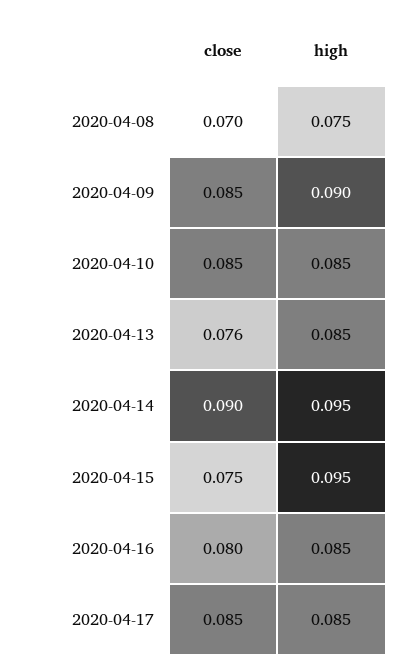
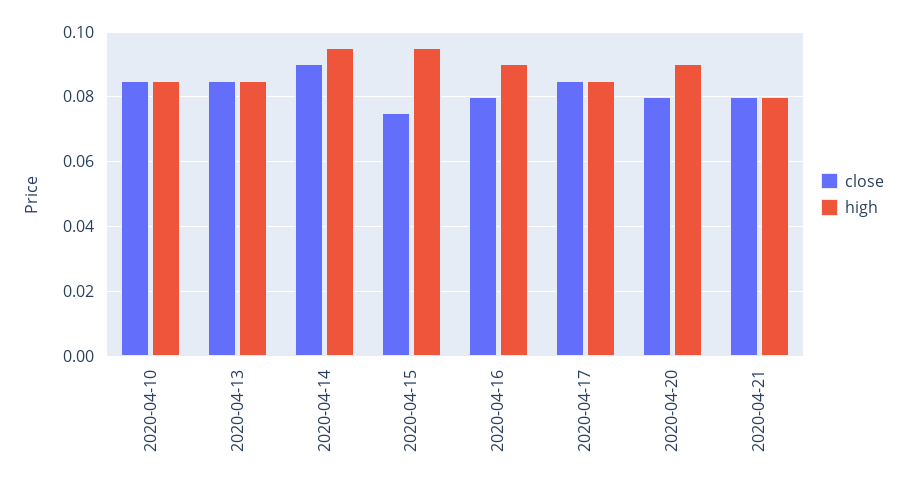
close, 2020-04-08: 0.07 -> none
high, 2020-04-08: 0.075 -> none
close, 2020-04-09: 0.085 -> none
high, 2020-04-09: 0.09 -> none
close, 2020-04-13: 0.076 -> 0.085
high, 2020-04-16: 0.085 -> 0.09
close, 2020-04-20: none -> 0.08
high, 2020-04-20: none -> 0.09
close, 2020-04-21: none -> 0.08
high, 2020-04-21: none -> 0.08

